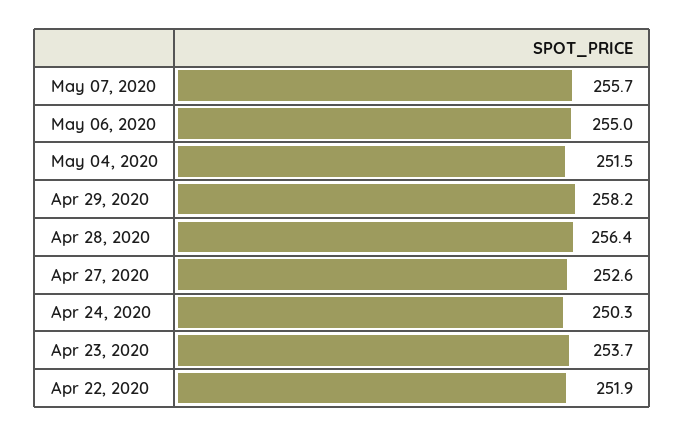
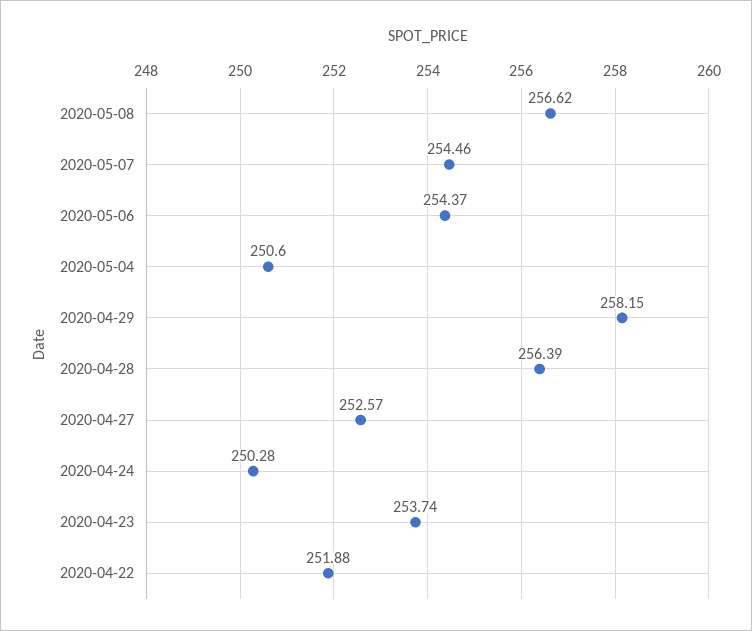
May 07, 2020: 255.7 -> 254.46
May 06, 2020: 255 -> 254.37
May 04, 2020: 251.5 -> 250.6
2020-05-08: none -> 256.62

